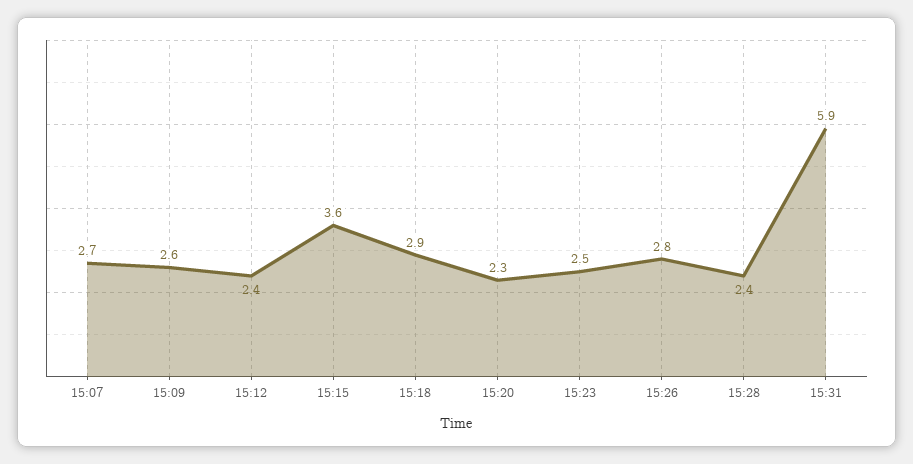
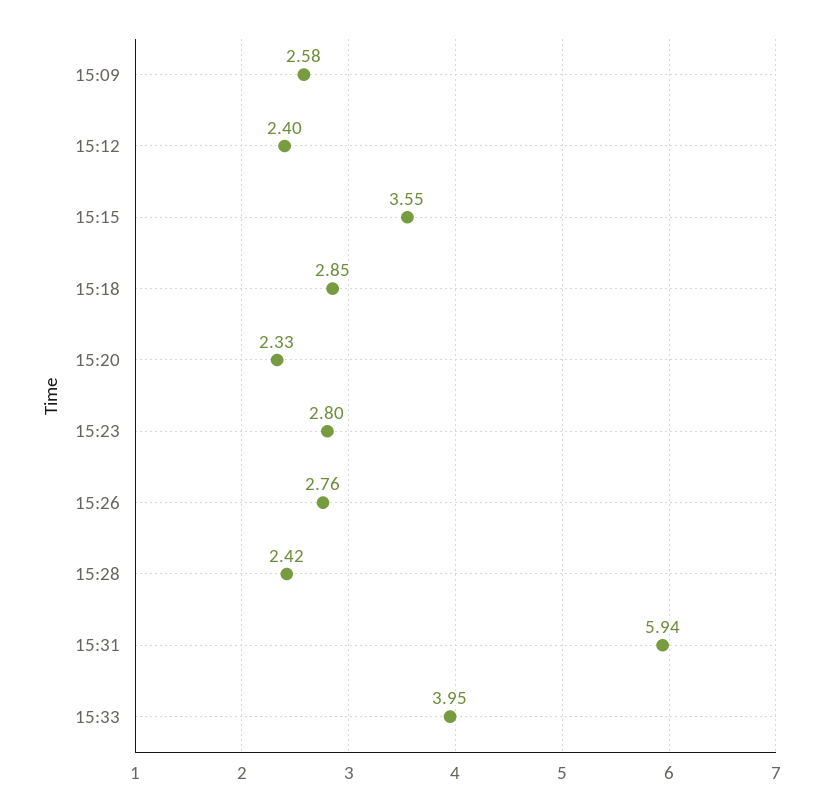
15:07: 2.7 -> none
15:23: 2.5 -> 2.8
15:33: none -> 3.95

